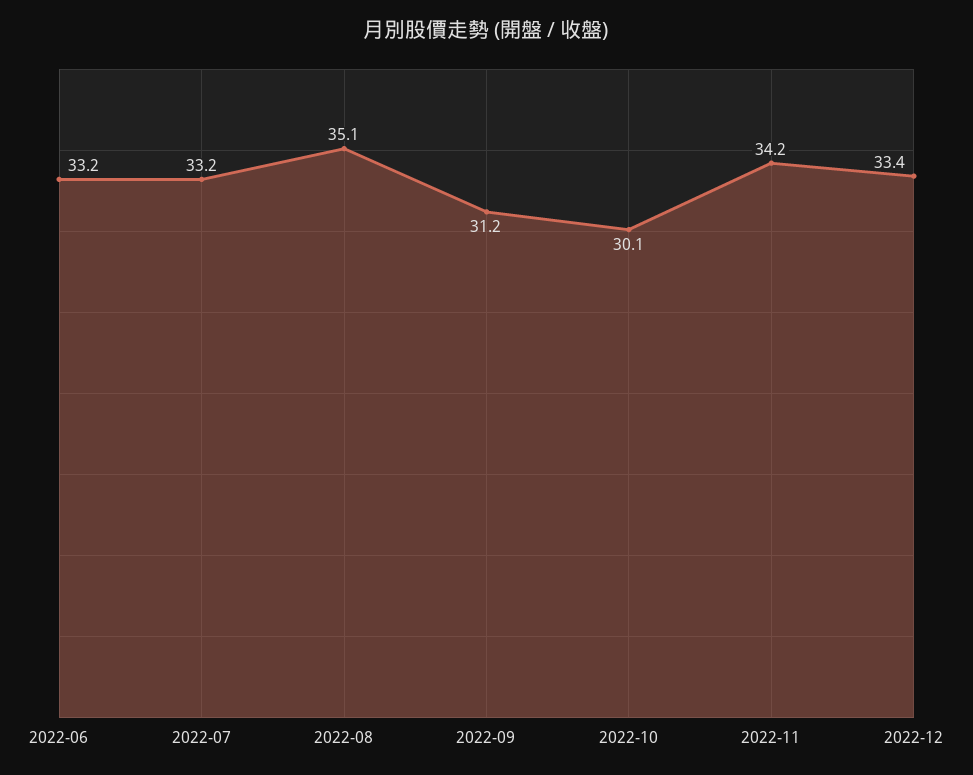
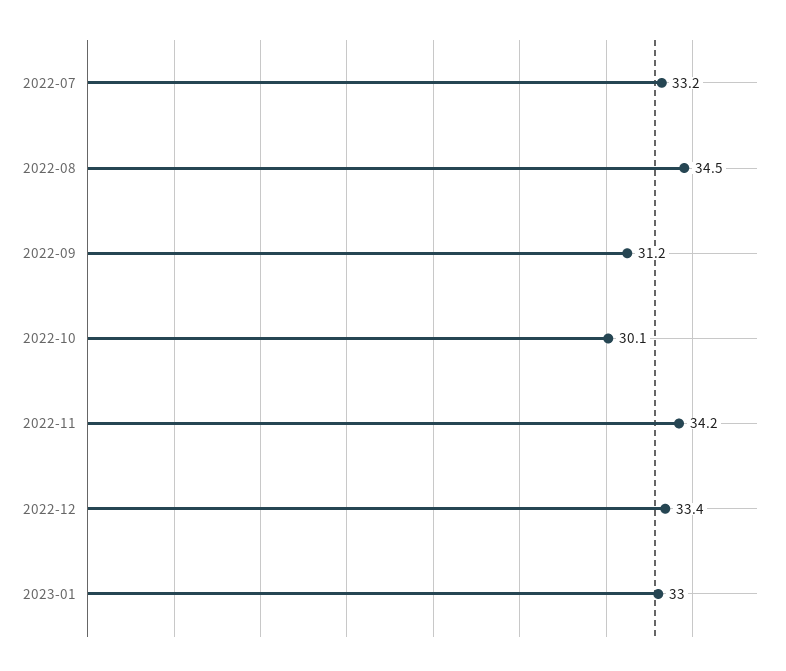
2022-06: 33.2 -> none
2022-08: 35.1 -> 34.5
2023-01: none -> 33

